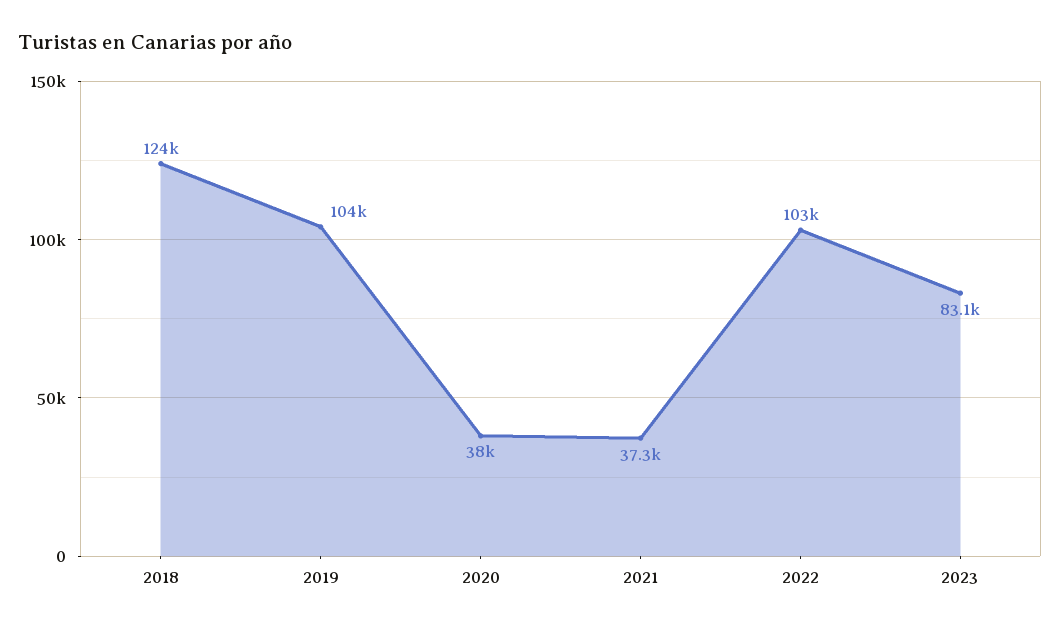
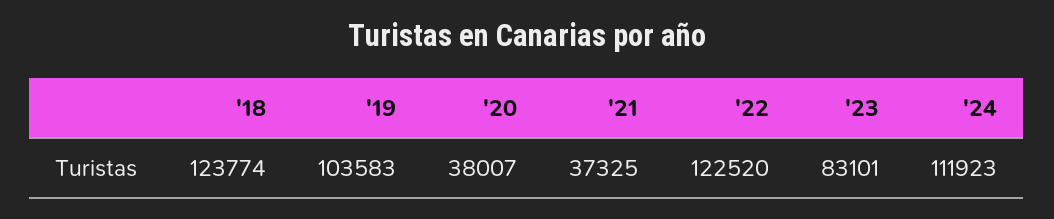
2022: 103000 -> 122520
'24: none -> 111923

